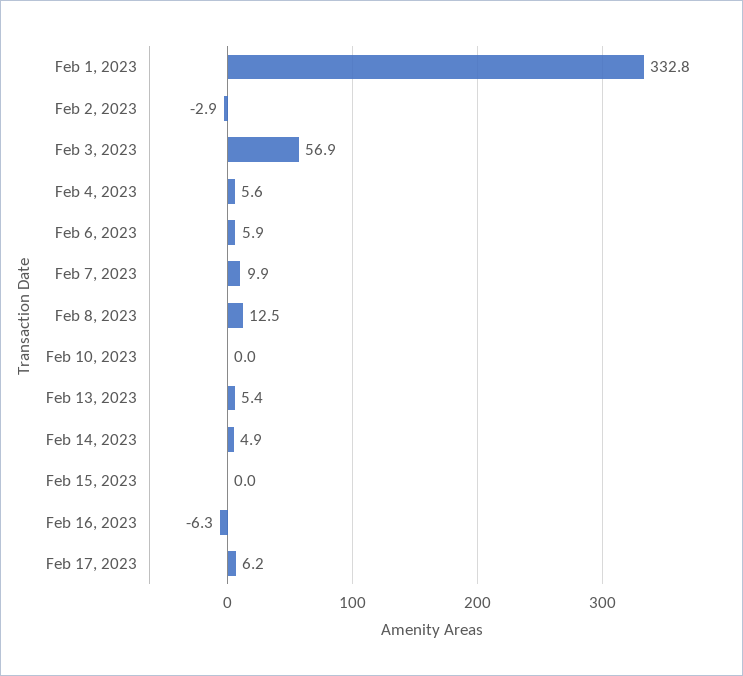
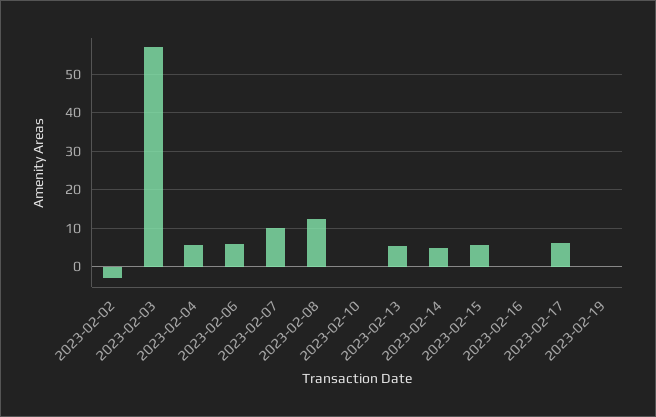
Feb 1, 2023: 332.8 -> none
Feb 15, 2023: 0 -> 6
Feb 16, 2023: -6.3 -> 0
2023-02-19: none -> 0

